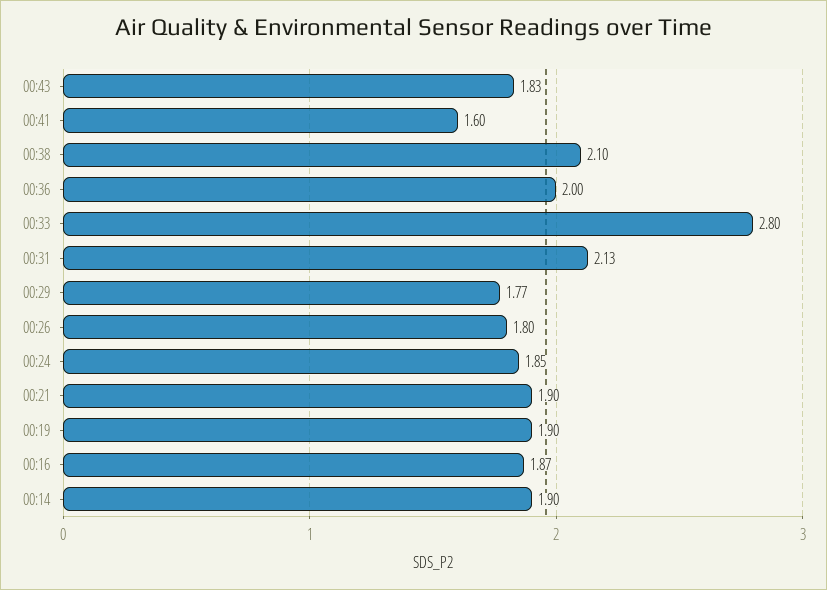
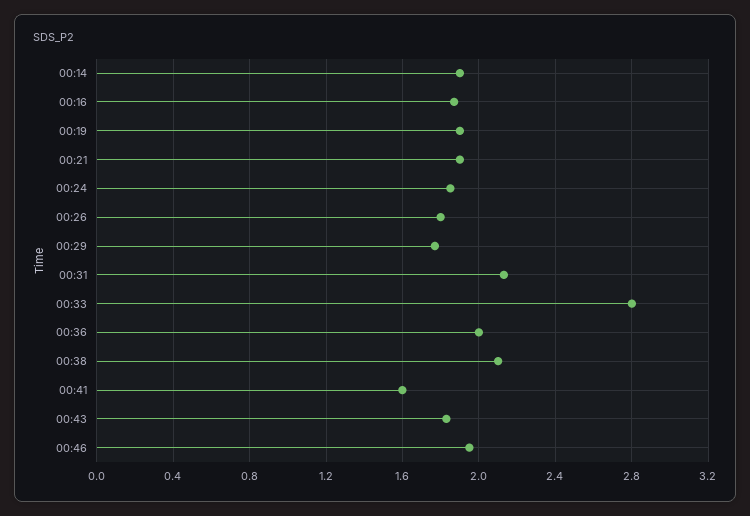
00:46: none -> 1.95

